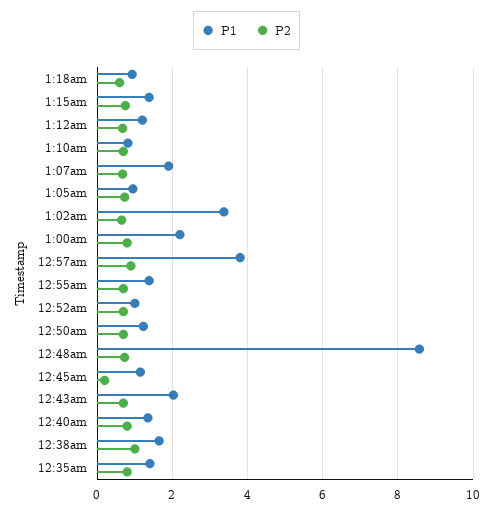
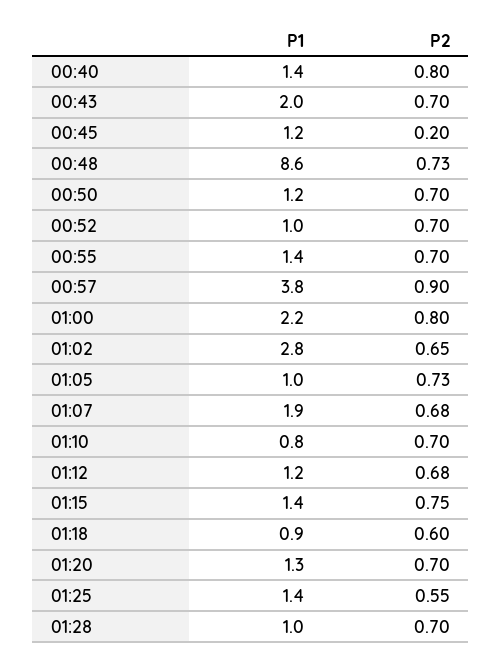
P1, 1:02am: 3.4 -> 2.8
P1, 12:38am: 1.6 -> none
P2, 12:38am: 1 -> none
P1, 12:35am: 1.4 -> none
P2, 12:35am: 0.8 -> none
P1, 01:20: none -> 1.3
P2, 01:20: none -> 0.7
P1, 01:25: none -> 1.4
P2, 01:25: none -> 0.55
P1, 01:28: none -> 1
P2, 01:28: none -> 0.7

